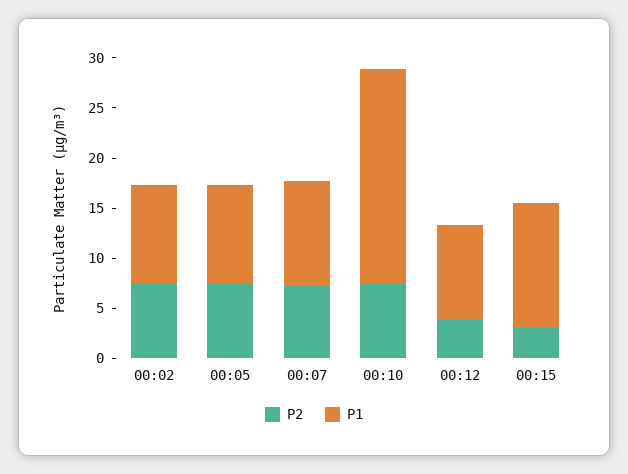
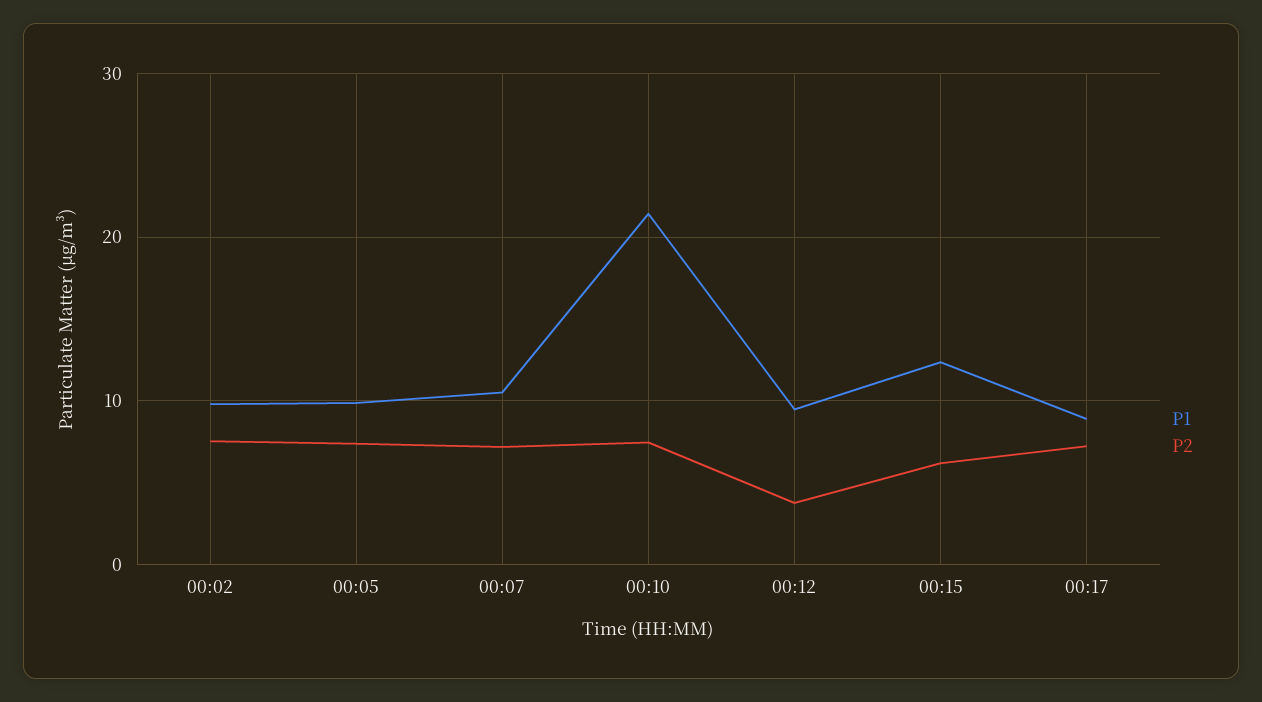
P2, 00:15: 3 -> 6
P1, 00:17: none -> 9
P2, 00:17: none -> 7

